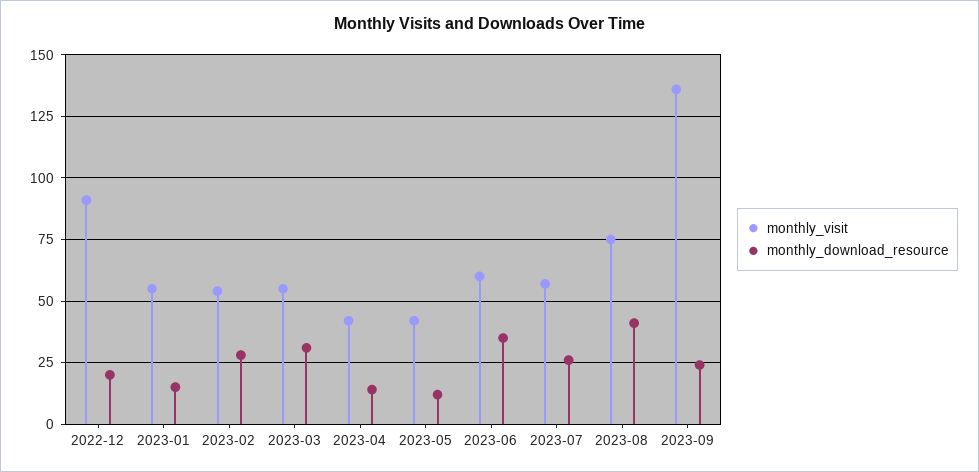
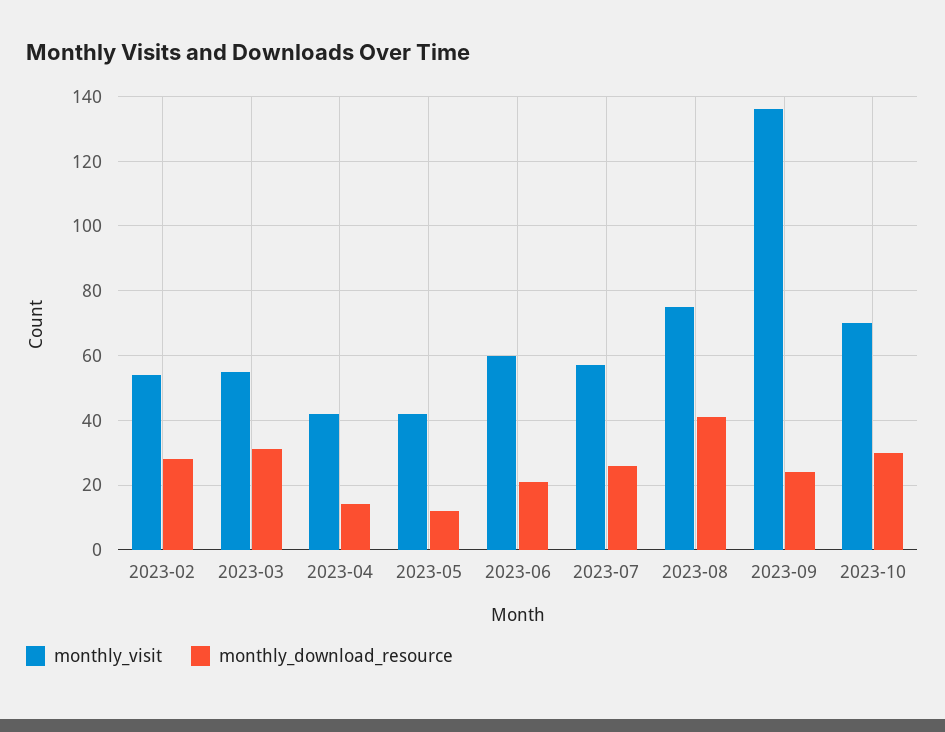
monthly_visit, 2022-12: 90 -> none
monthly_download_resource, 2022-12: 20 -> none
monthly_visit, 2023-01: 55 -> none
monthly_download_resource, 2023-01: 15 -> none
monthly_download_resource, 2023-06: 35 -> 20
monthly_visit, 2023-10: none -> 70
monthly_download_resource, 2023-10: none -> 30

